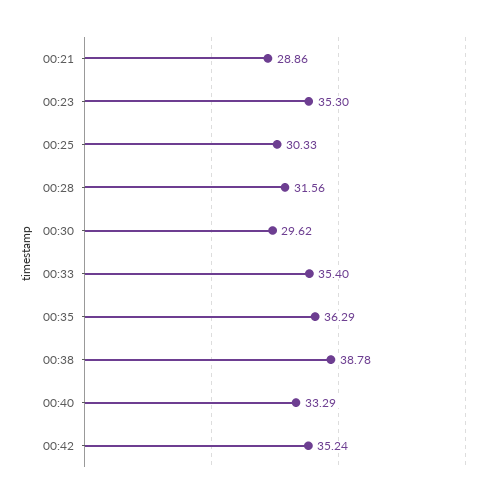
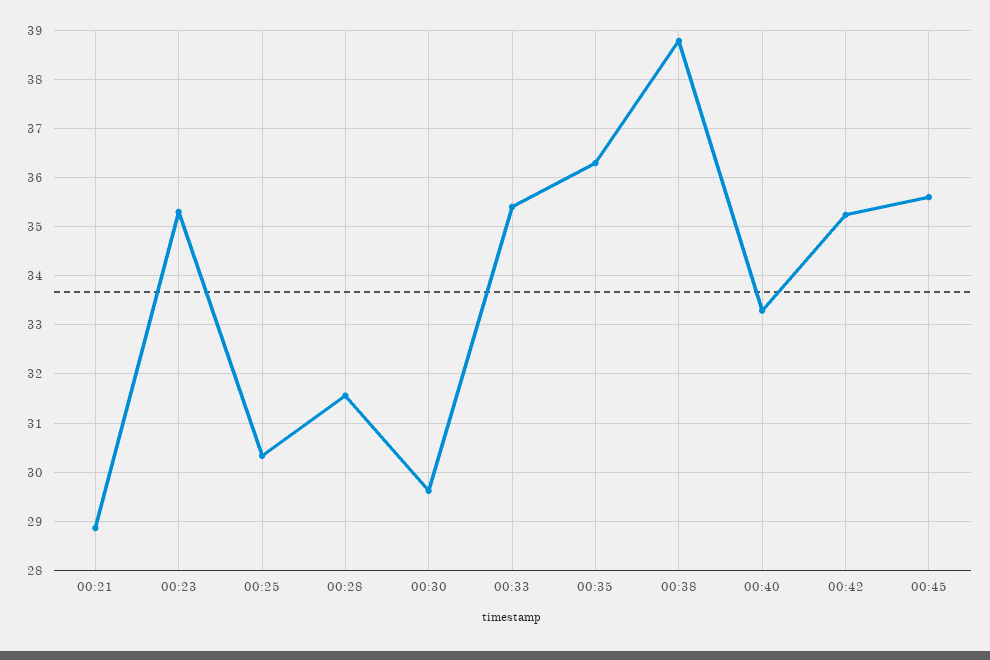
00:45: none -> 35.6

